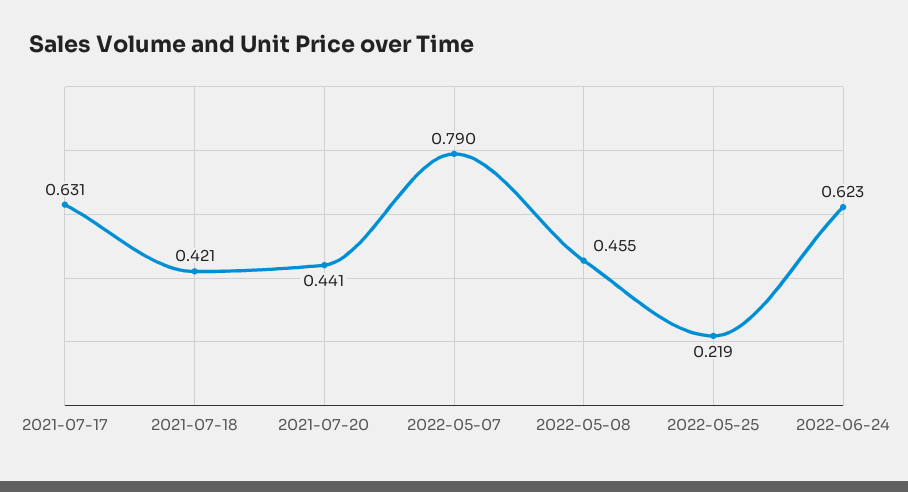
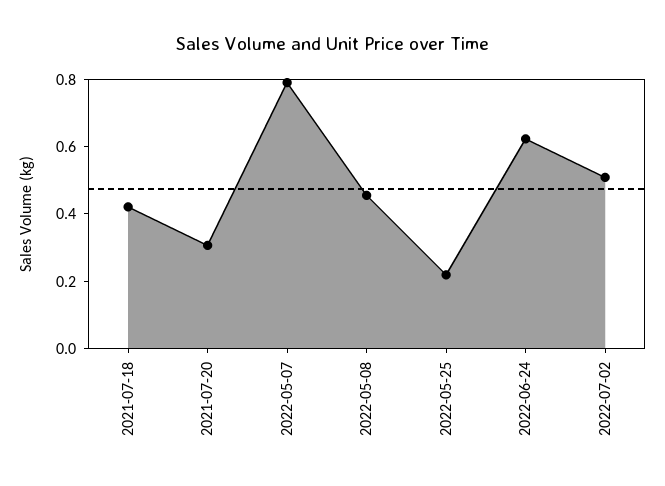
2021-07-17: 0.631 -> none
2021-07-20: 0.441 -> 0.3
2022-07-02: none -> 0.5

